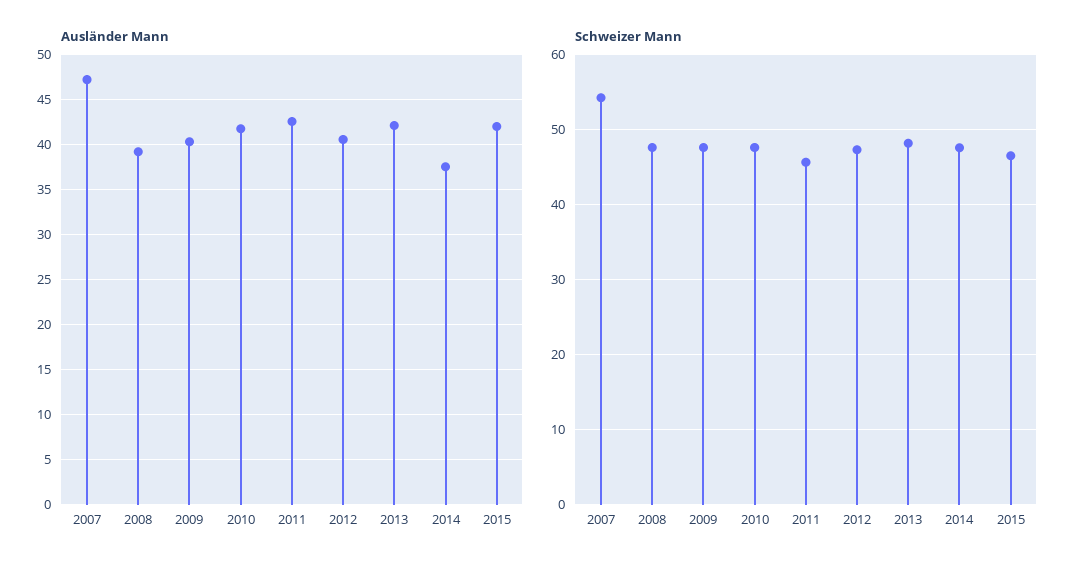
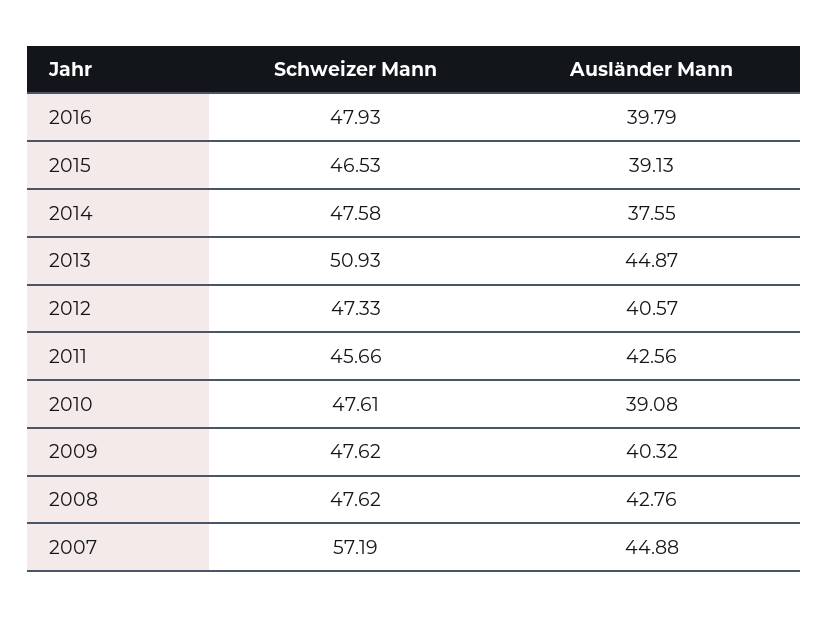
Ausländer Mann, 2007: 47 -> 44.88
Ausländer Mann, 2008: 39 -> 42.76
Ausländer Mann, 2010: 42 -> 39.08
Ausländer Mann, 2013: 42 -> 44.87
Ausländer Mann, 2015: 42 -> 39.13
Schweizer Mann, 2007: 54 -> 57.19
Schweizer Mann, 2013: 48 -> 50.93
Schweizer Mann, 2016: none -> 47.93
Ausländer Mann, 2016: none -> 39.79

